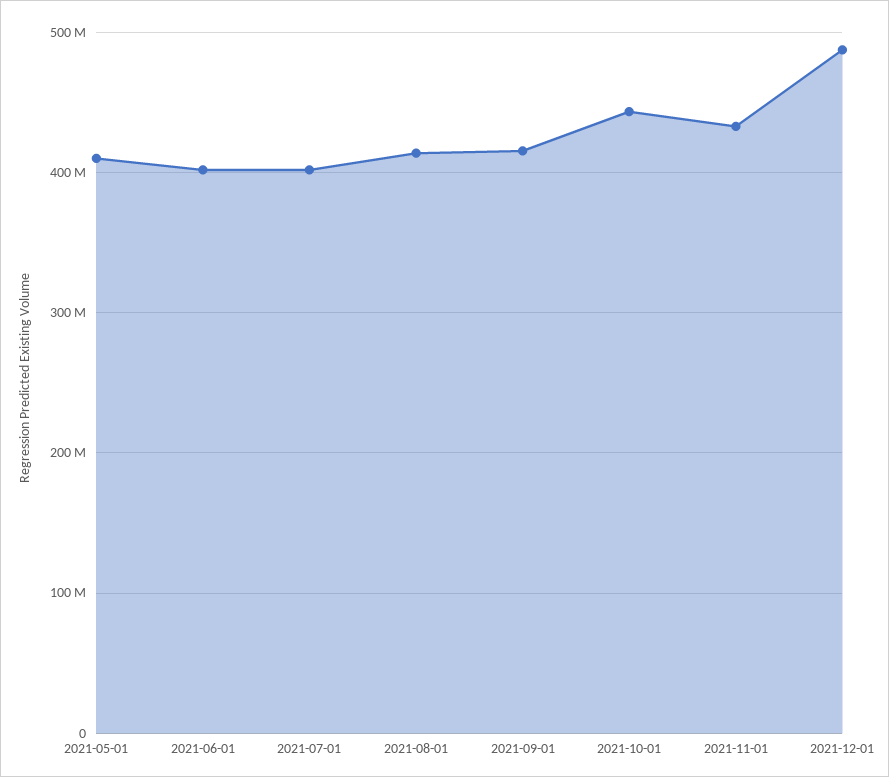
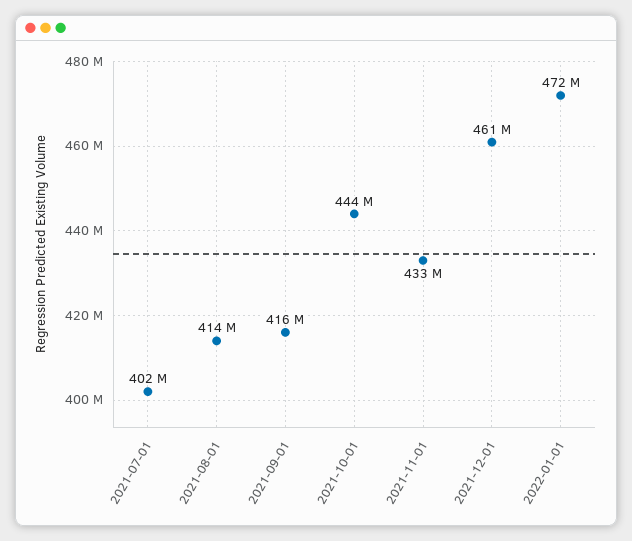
2021-05-01: 410000000 -> none
2021-06-01: 400000000 -> none
2021-12-01: 490000000 -> 461000000
2022-01-01: none -> 472000000

